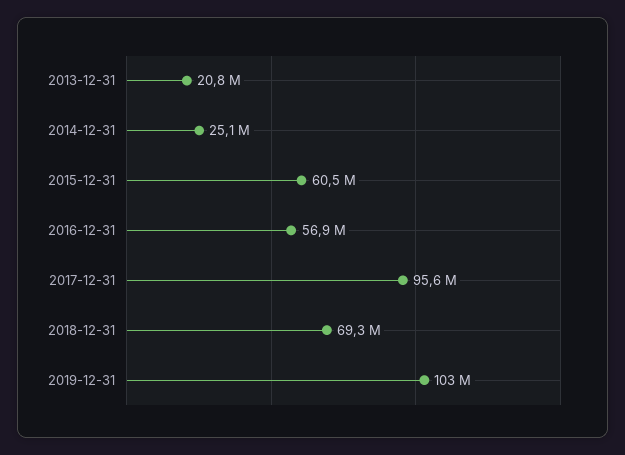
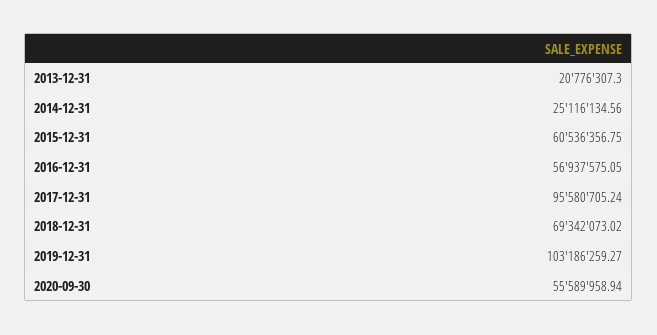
2020-09-30: none -> 55589958.94

